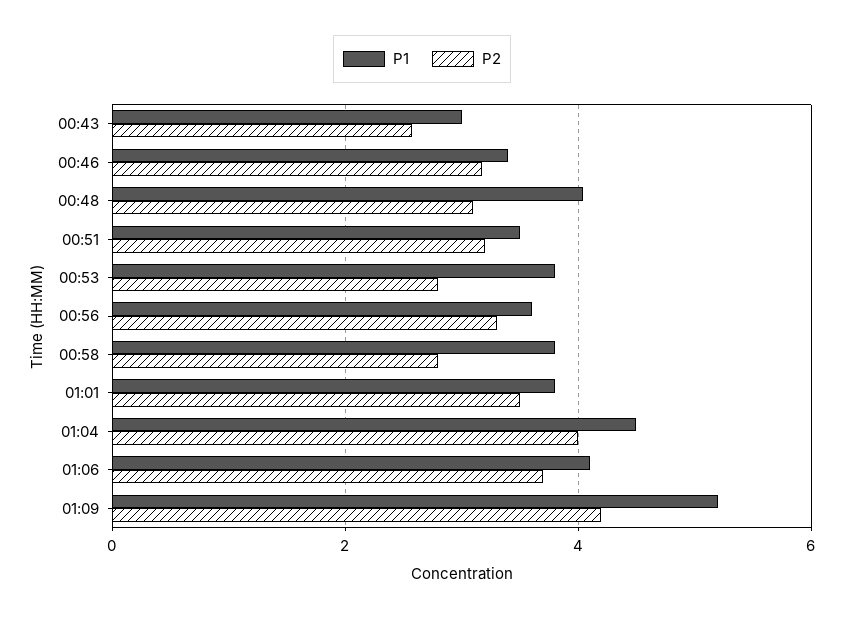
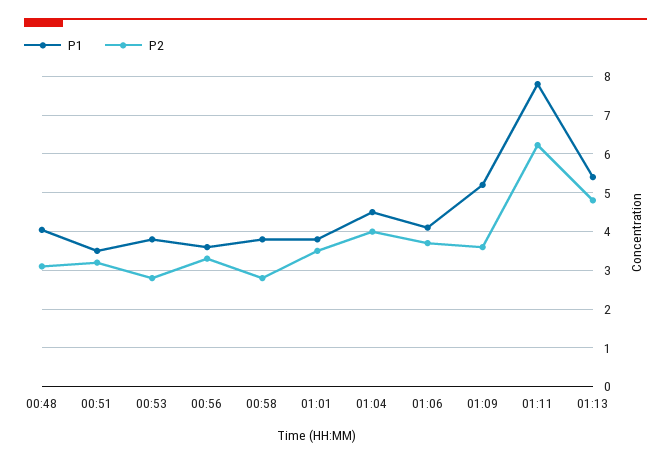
P1, 00:43: 3 -> none
P2, 00:43: 2.6 -> none
P1, 00:46: 3.4 -> none
P2, 00:46: 3.2 -> none
P2, 01:09: 4.2 -> 3.6
P1, 01:11: none -> 7.8
P2, 01:11: none -> 6.2
P1, 01:13: none -> 5.4
P2, 01:13: none -> 4.8

